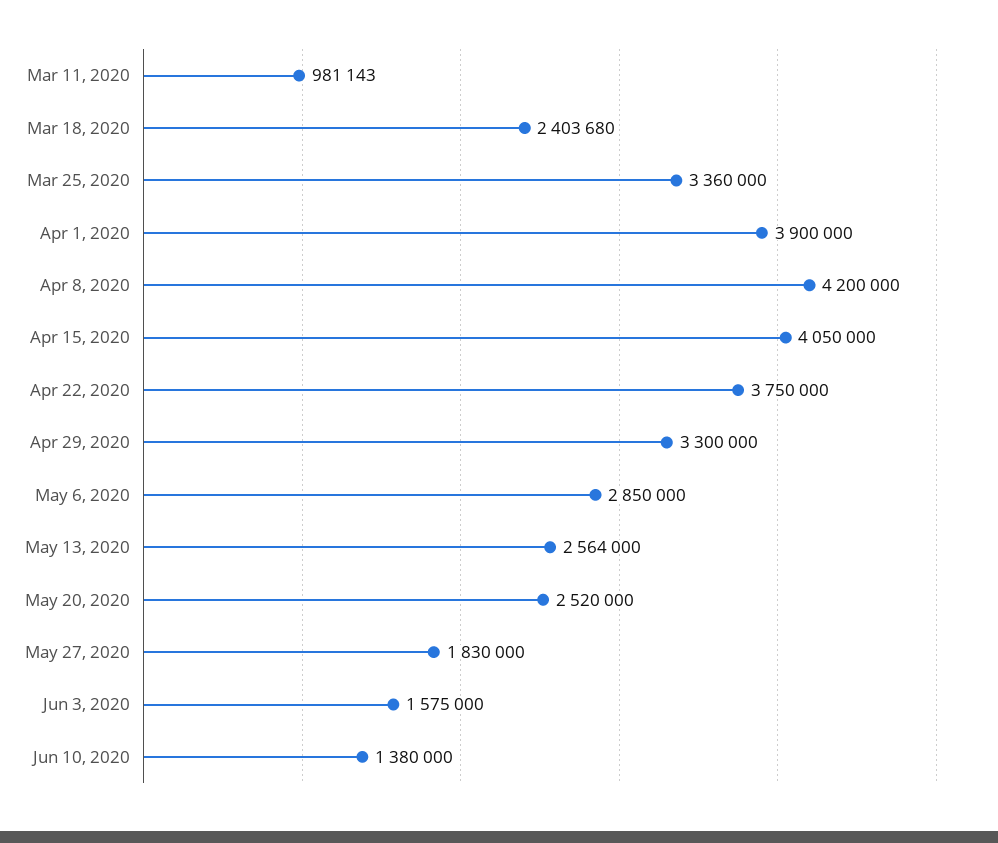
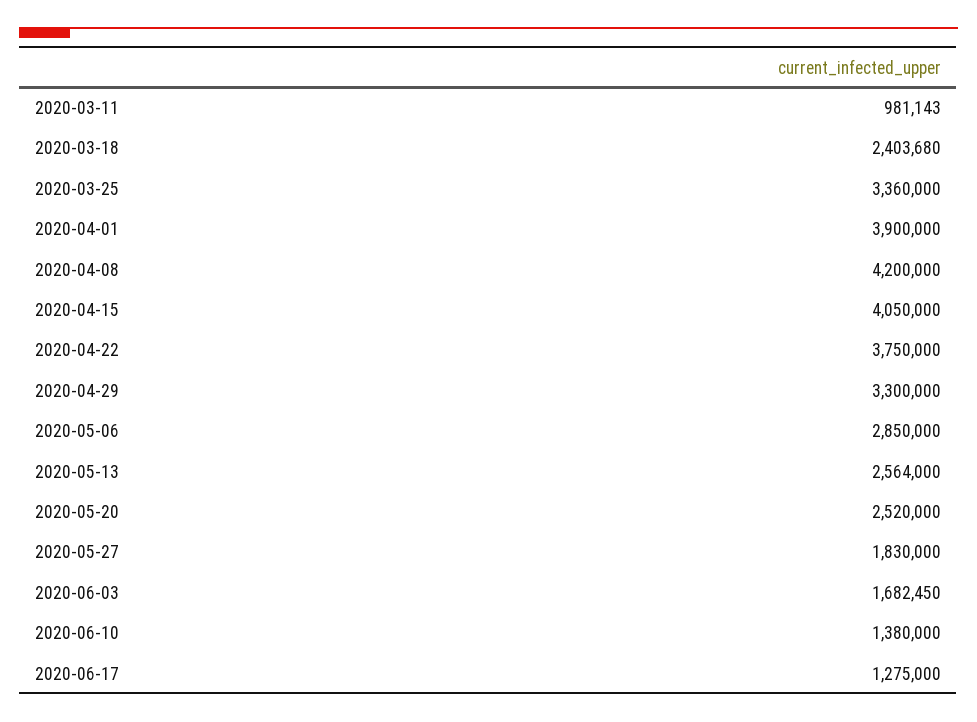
Jun 3, 2020: 1575000 -> 1682450
2020-06-17: none -> 1275000

